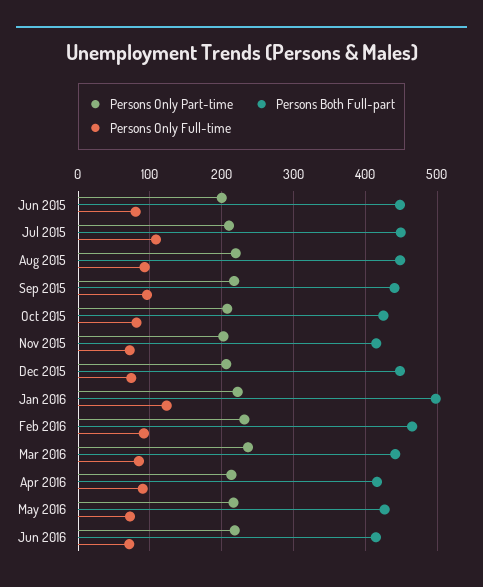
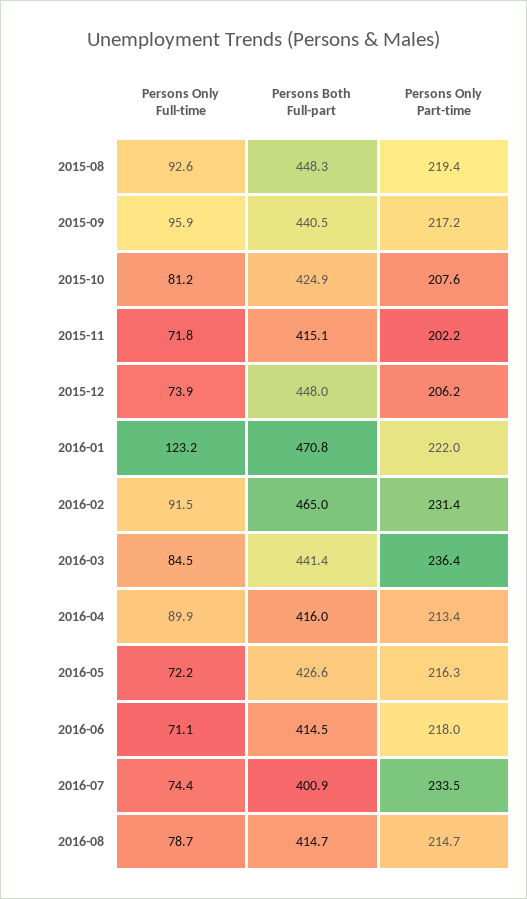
Persons Only Part-time, Jun 2015: 200 -> none
Persons Both Full-part, Jun 2015: 450 -> none
Persons Only Full-time, Jun 2015: 80 -> none
Persons Only Part-time, Jul 2015: 210 -> none
Persons Both Full-part, Jul 2015: 450 -> none
Persons Only Full-time, Jul 2015: 110 -> none
Persons Both Full-part, Jan 2016: 500 -> 470.8
Persons Only Full-time, 2016-07: none -> 74.4
Persons Both Full-part, 2016-07: none -> 400.9
Persons Only Part-time, 2016-07: none -> 233.5
Persons Only Full-time, 2016-08: none -> 78.7
Persons Both Full-part, 2016-08: none -> 414.7
Persons Only Part-time, 2016-08: none -> 214.7

